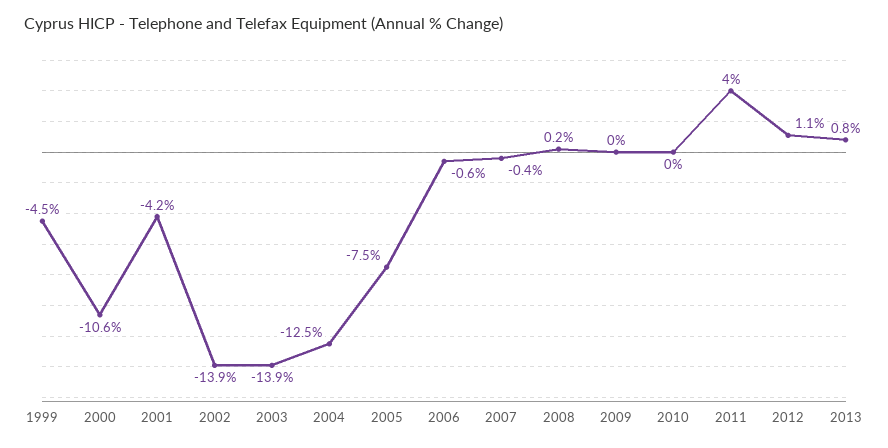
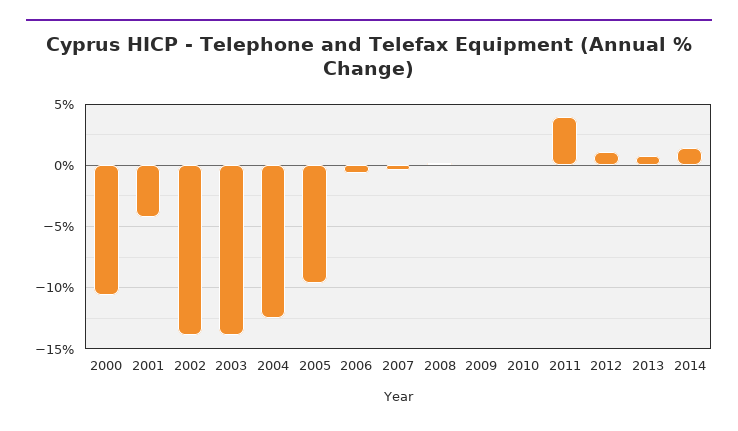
1999: -4.5 -> none
2005: -7.5 -> -9.5
2014: none -> 1.5

